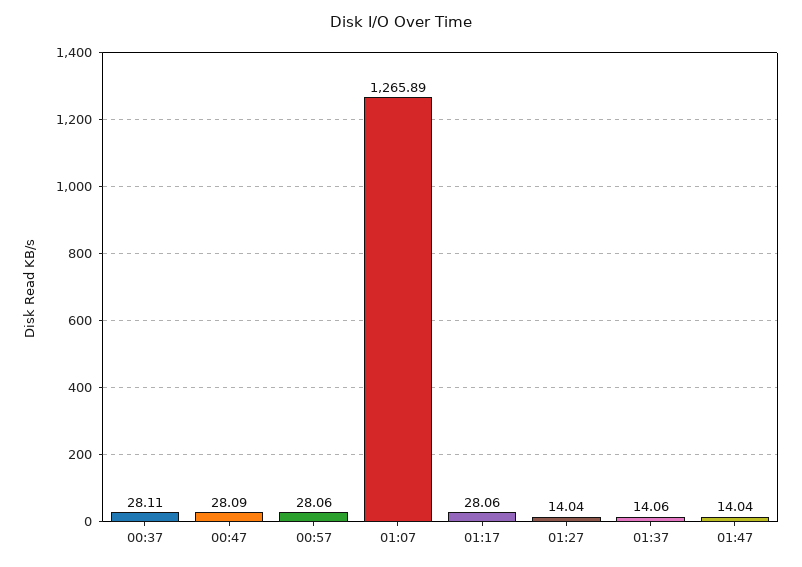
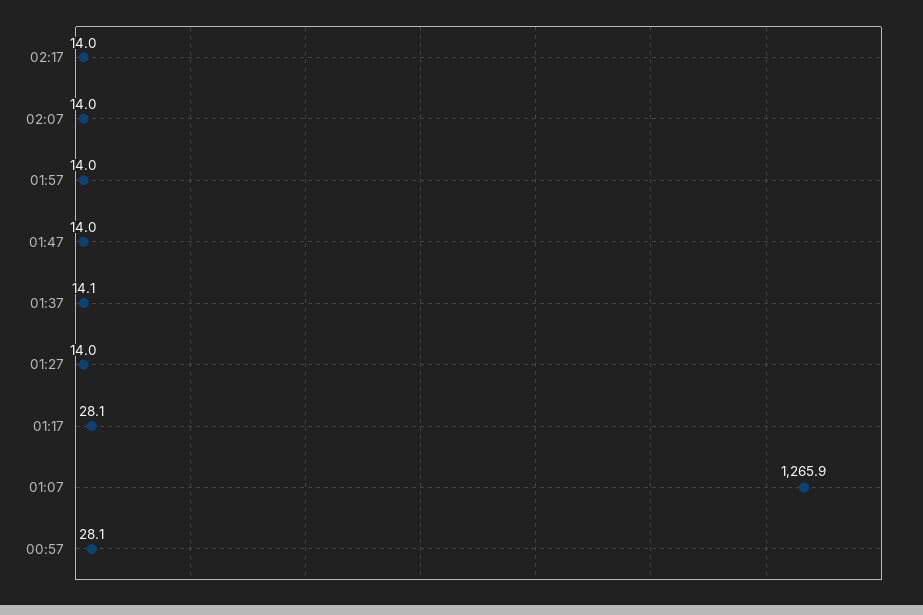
00:37: 28.11 -> none
00:47: 28.09 -> none
02:17: none -> 14
02:07: none -> 14
01:57: none -> 14

